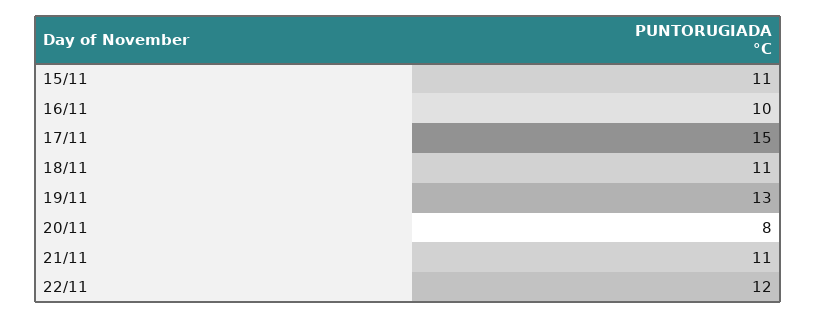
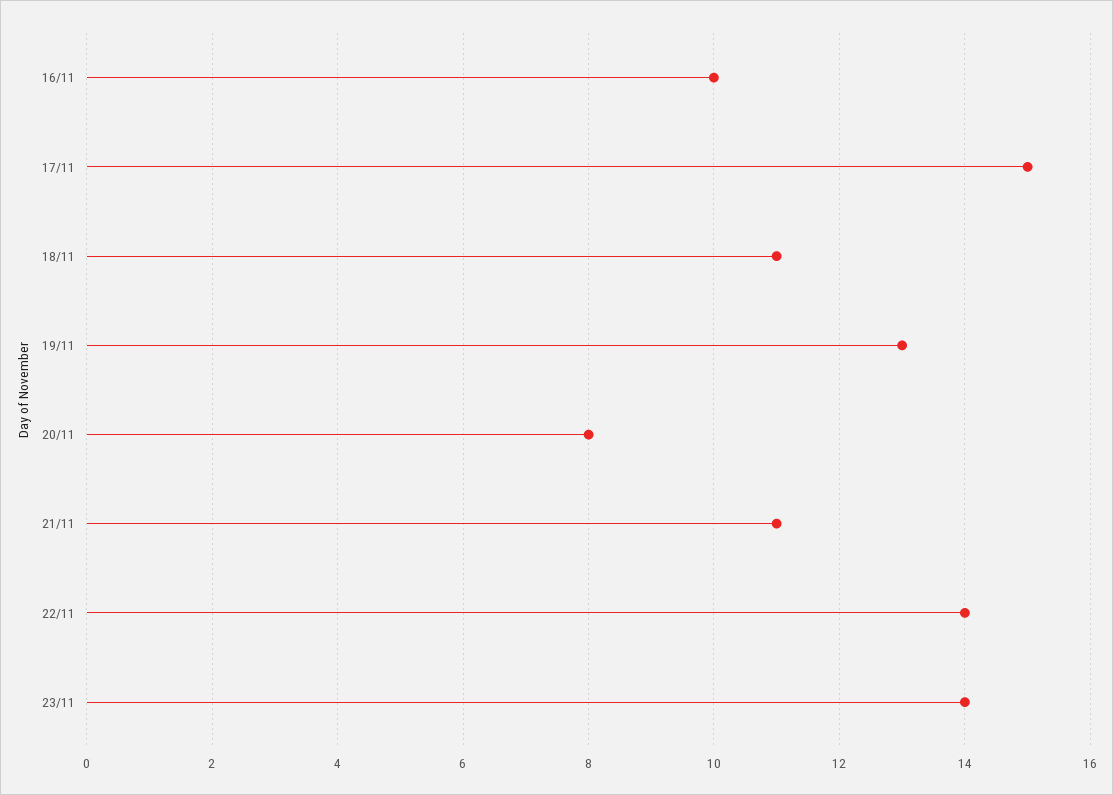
15/11: 11 -> none
22/11: 12 -> 14
23/11: none -> 14

